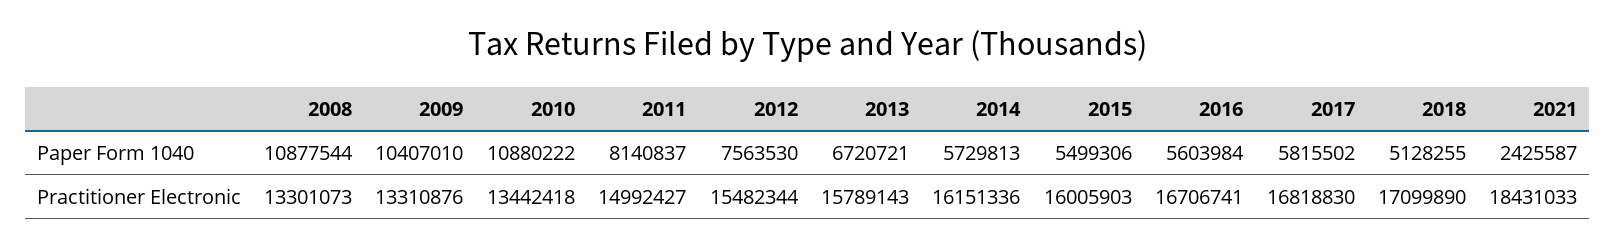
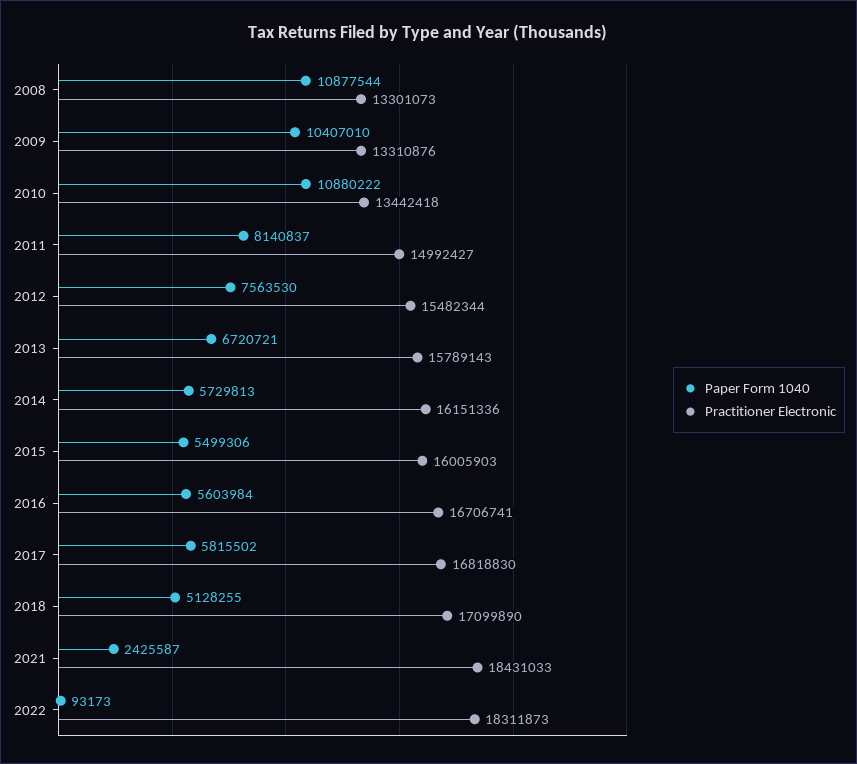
Paper Form 1040, 2022: none -> 93173
Practitioner Electronic, 2022: none -> 18311873

